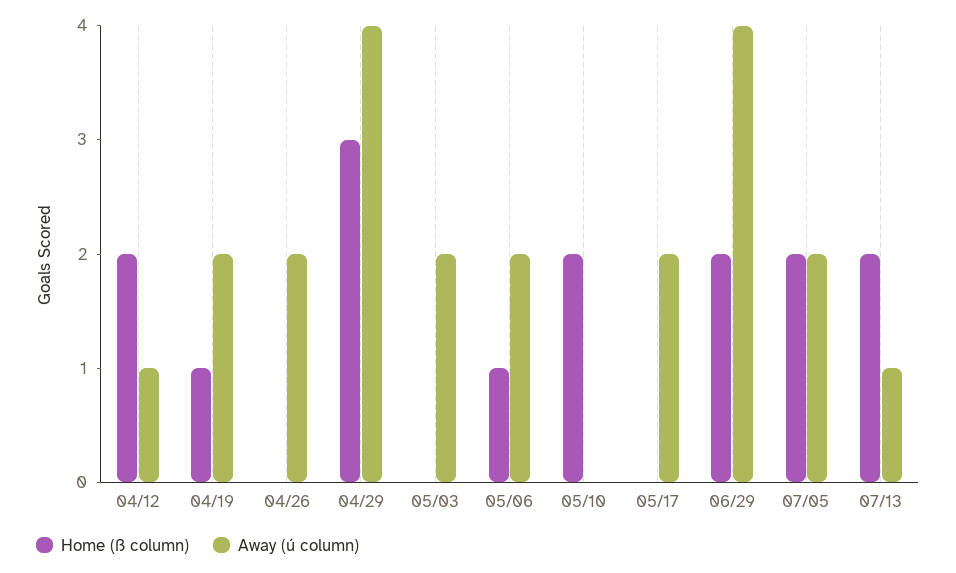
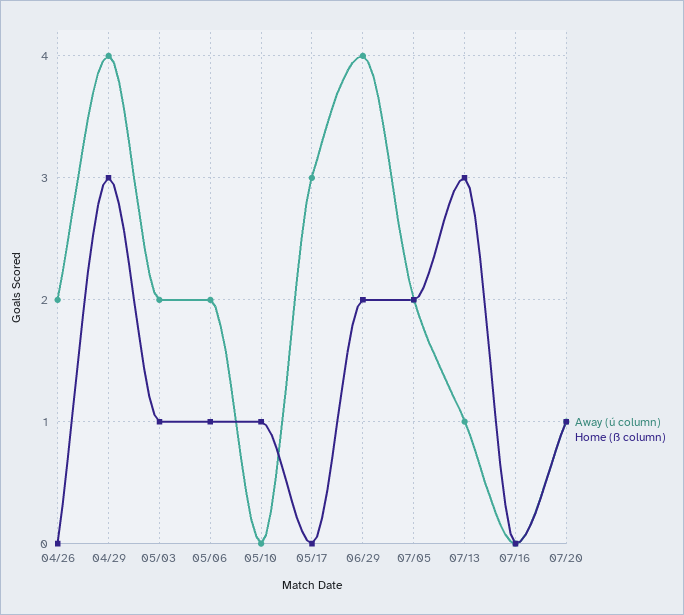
Home (ß column), 04/12: 2 -> none
Away (ú column), 04/12: 1 -> none
Home (ß column), 04/19: 1 -> none
Away (ú column), 04/19: 2 -> none
Home (ß column), 05/03: 0 -> 1
Home (ß column), 05/10: 2 -> 1
Away (ú column), 05/17: 2 -> 3
Home (ß column), 07/13: 2 -> 3
Away (ú column), 07/16: none -> 0
Home (ß column), 07/16: none -> 0
Away (ú column), 07/20: none -> 1
Home (ß column), 07/20: none -> 1

